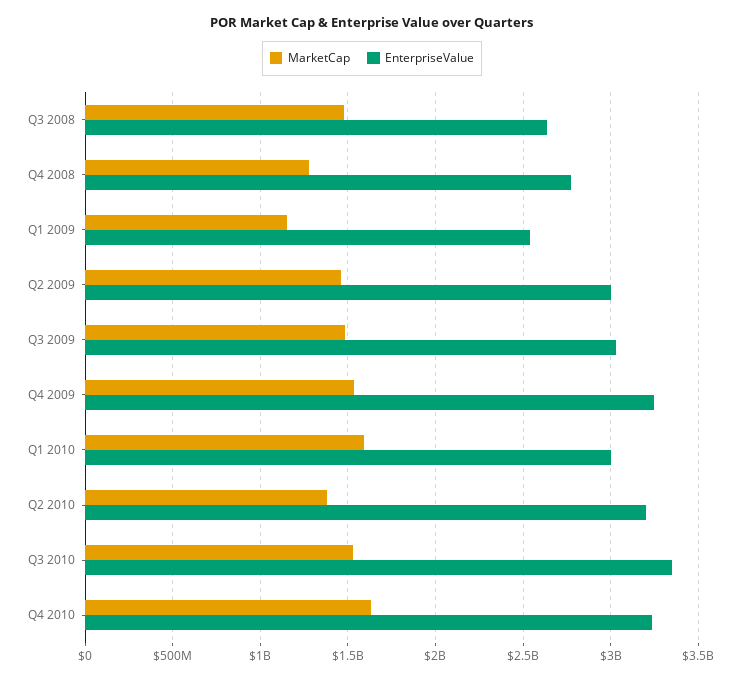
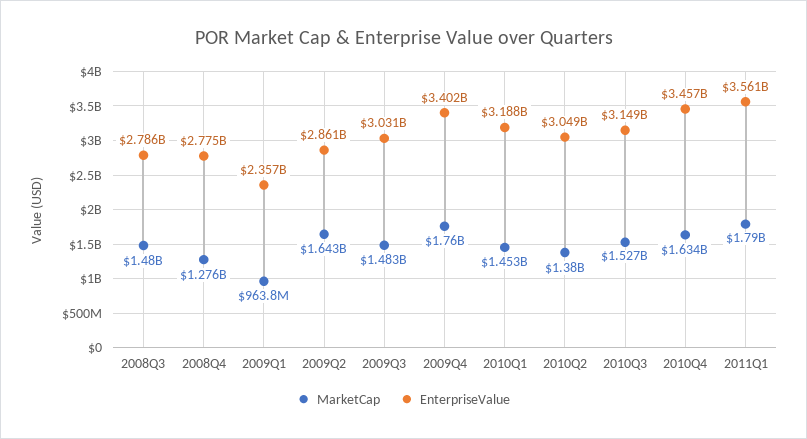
EnterpriseValue, Q3 2008: 2650000000 -> 2786000000
MarketCap, Q1 2009: 1150000000 -> 963800000
EnterpriseValue, Q1 2009: 2550000000 -> 2357000000
MarketCap, Q2 2009: 1450000000 -> 1643000000
EnterpriseValue, Q2 2009: 3000000000 -> 2861000000
MarketCap, Q4 2009: 1550000000 -> 1760000000
EnterpriseValue, Q4 2009: 3250000000 -> 3402000000
MarketCap, Q1 2010: 1600000000 -> 1453000000
EnterpriseValue, Q1 2010: 3000000000 -> 3188000000
EnterpriseValue, Q2 2010: 3200000000 -> 3049000000
EnterpriseValue, Q3 2010: 3350000000 -> 3149000000
EnterpriseValue, Q4 2010: 3250000000 -> 3457000000
MarketCap, 2011Q1: none -> 1790000000
EnterpriseValue, 2011Q1: none -> 3561000000

